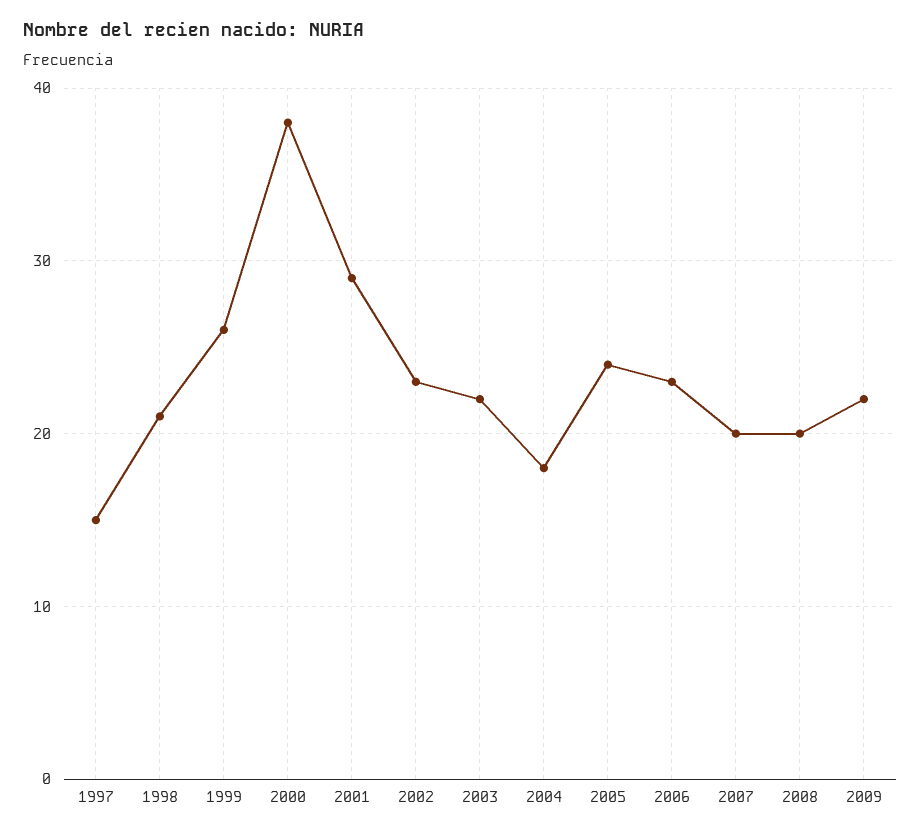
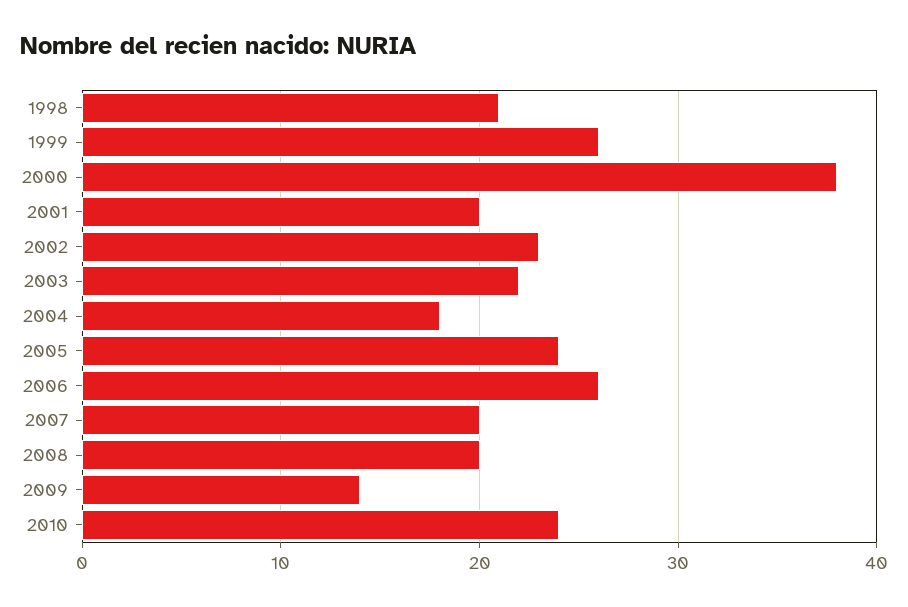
1997: 15 -> none
2001: 29 -> 20
2006: 23 -> 26
2009: 22 -> 14
2010: none -> 24

